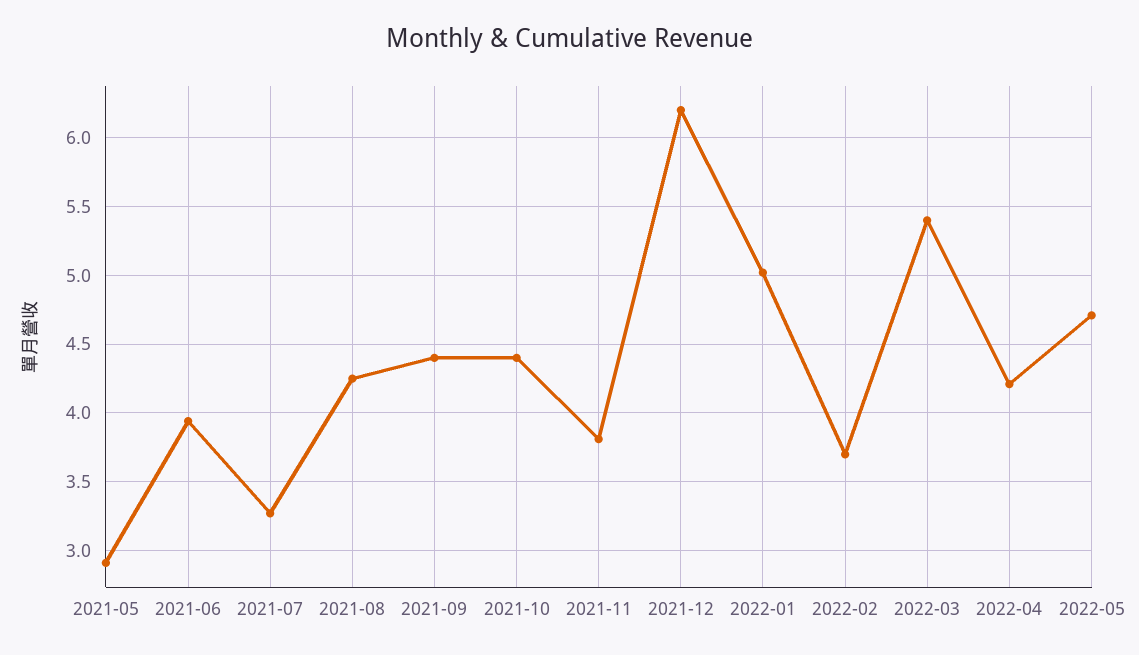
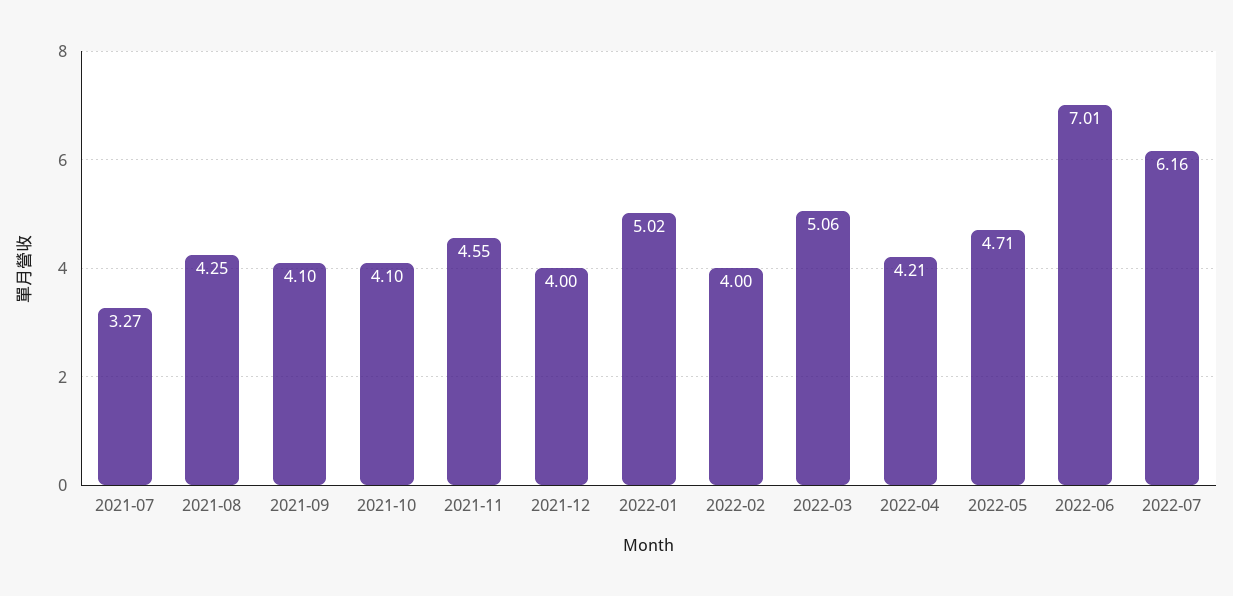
2021-05: 2.9 -> none
2021-06: 3.95 -> none
2021-09: 4.4 -> 4.1
2021-10: 4.4 -> 4.1
2021-11: 3.8 -> 4.55
2021-12: 6.2 -> 4
2022-02: 3.7 -> 4
2022-03: 5.4 -> 5.06
2022-06: none -> 7.01
2022-07: none -> 6.16

